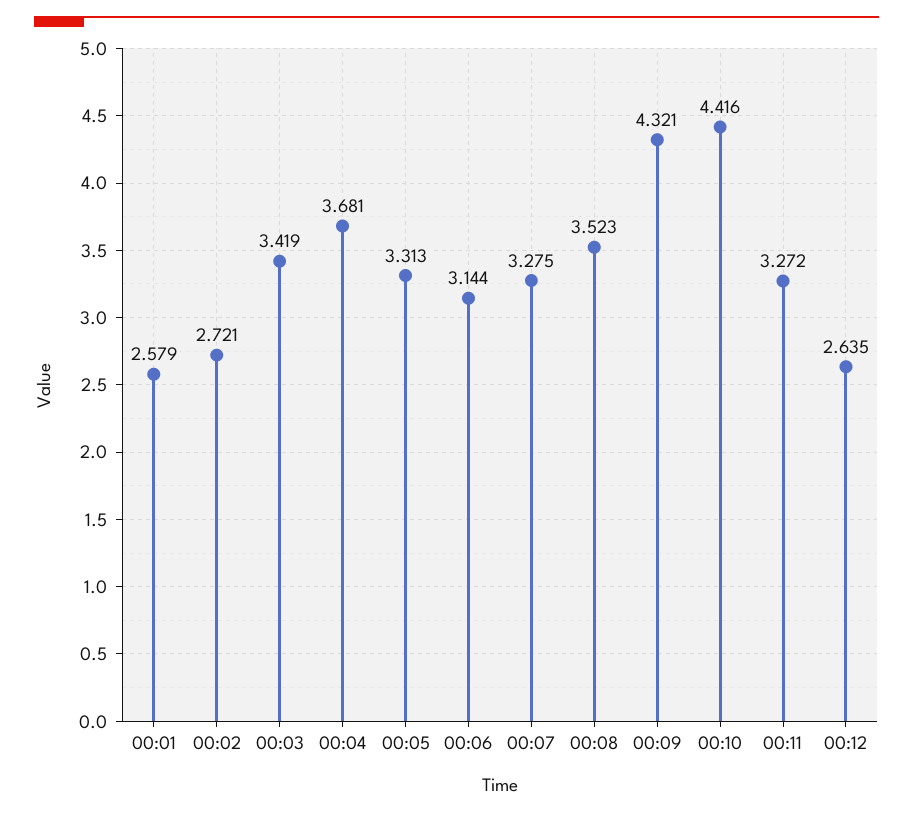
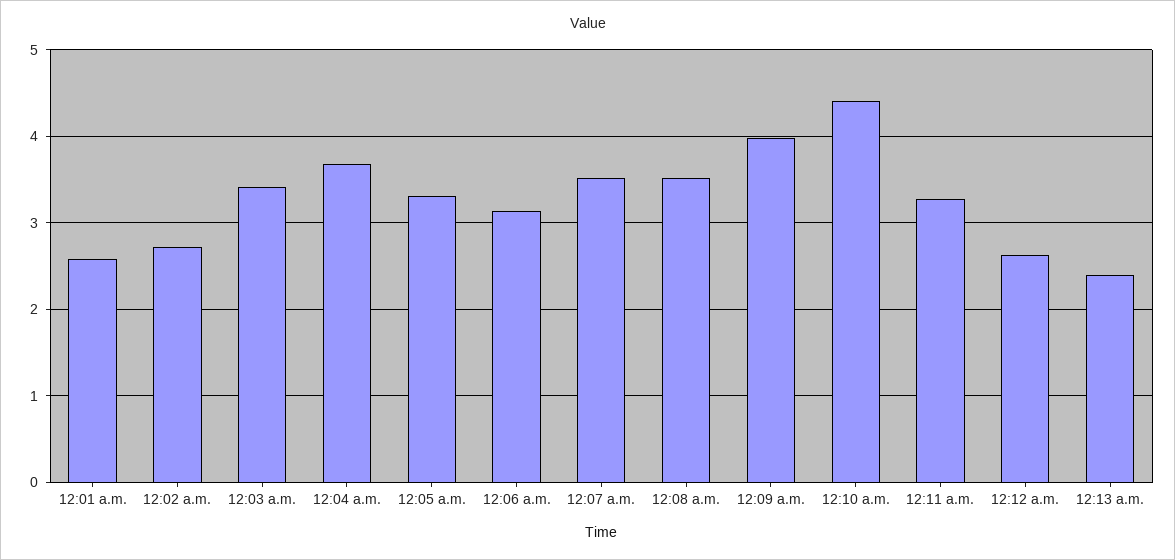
00:07: 3.275 -> 3.5
00:09: 4.321 -> 4
12:13 a.m.: none -> 2.4

